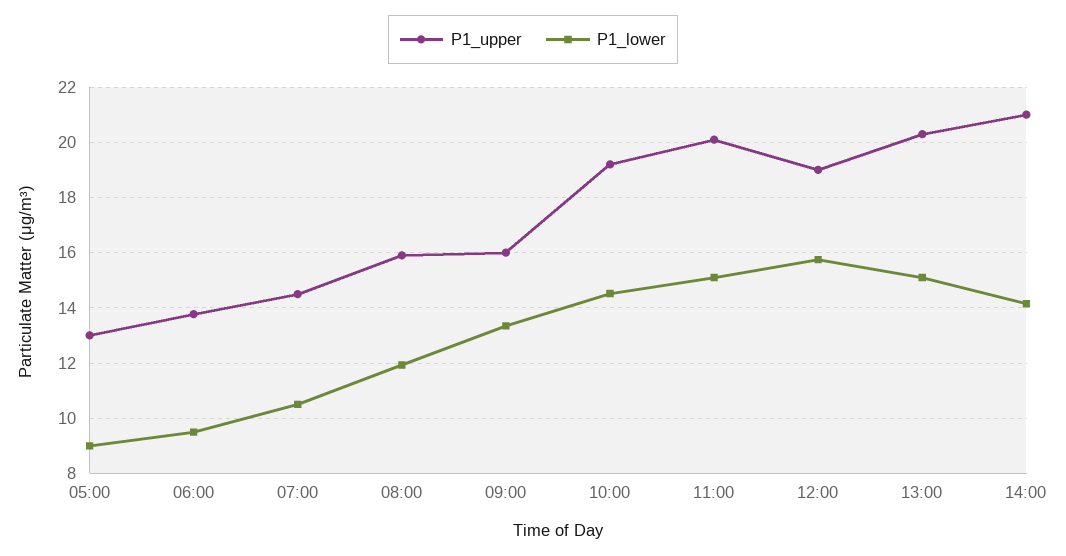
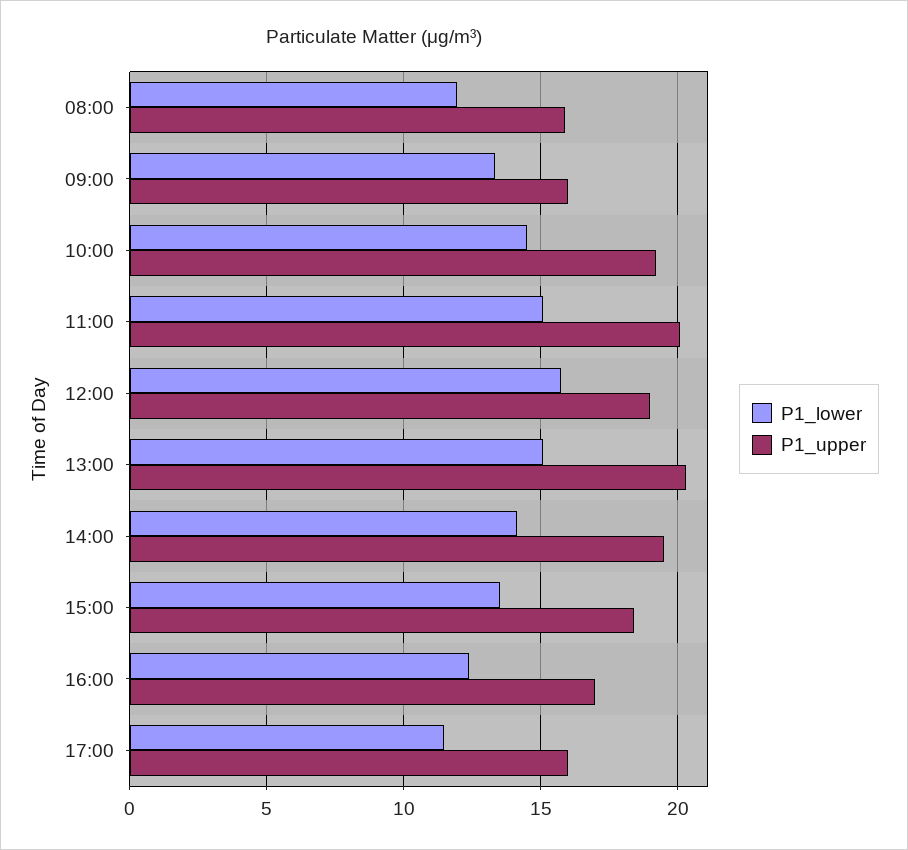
P1_upper, 05:00: 13 -> none
P1_lower, 05:00: 9 -> none
P1_upper, 06:00: 13.75 -> none
P1_lower, 06:00: 9.5 -> none
P1_upper, 07:00: 14.5 -> none
P1_lower, 07:00: 10.5 -> none
P1_upper, 14:00: 21 -> 19.5
P1_lower, 15:00: none -> 13.5
P1_upper, 15:00: none -> 18.5
P1_lower, 16:00: none -> 12.5
P1_upper, 16:00: none -> 17
P1_lower, 17:00: none -> 11.5
P1_upper, 17:00: none -> 16

